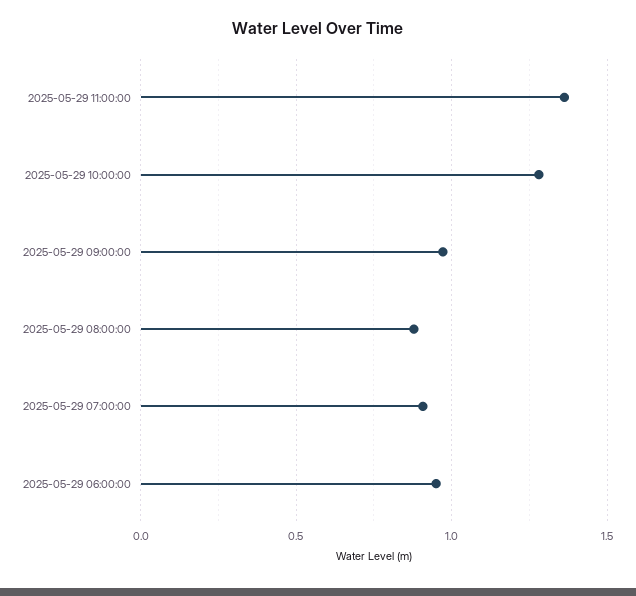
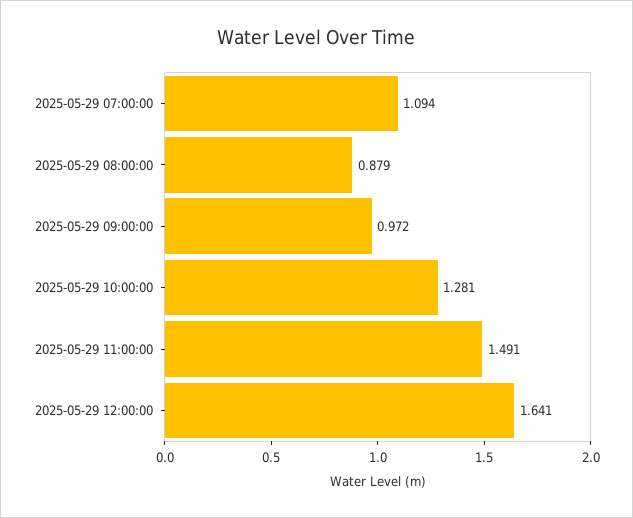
2025-05-29 11:00:00: 1.35 -> 1.491
2025-05-29 07:00:00: 0.9 -> 1.094
2025-05-29 06:00:00: 0.95 -> none
2025-05-29 12:00:00: none -> 1.641

